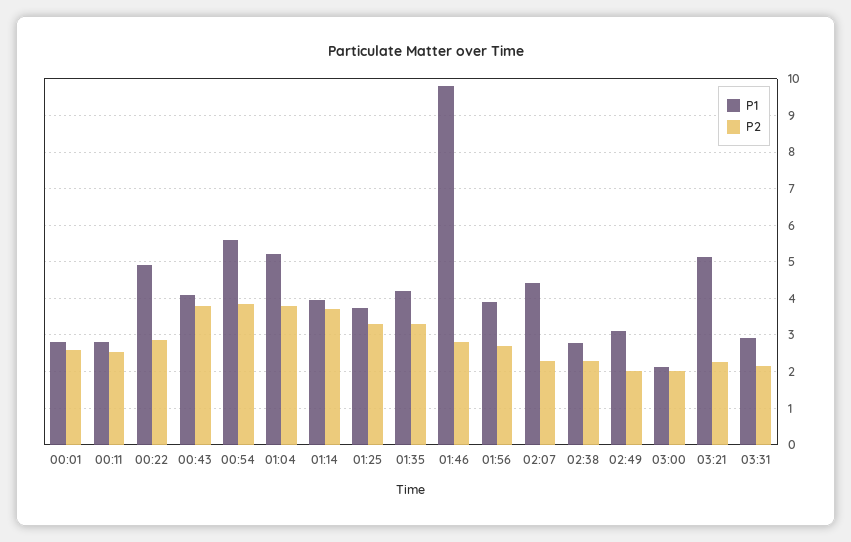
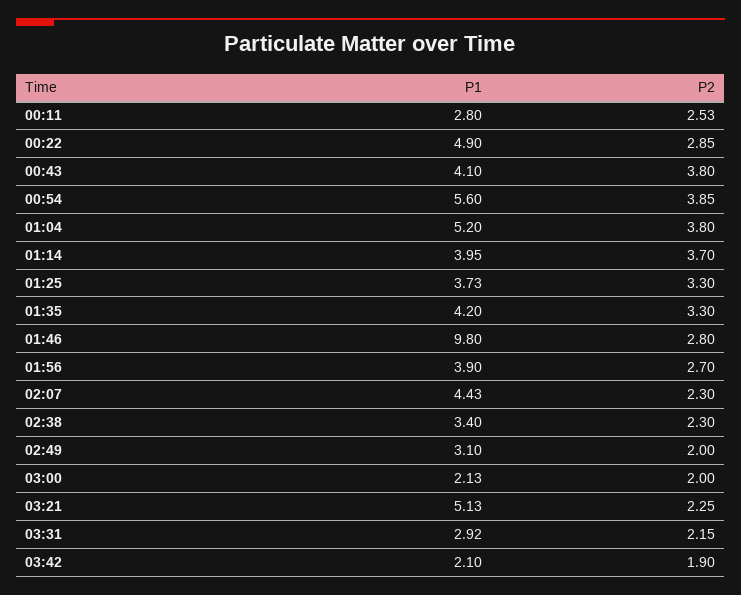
P1, 00:01: 2.8 -> none
P2, 00:01: 2.6 -> none
P1, 02:38: 2.8 -> 3.4
P1, 03:42: none -> 2.1
P2, 03:42: none -> 1.9

